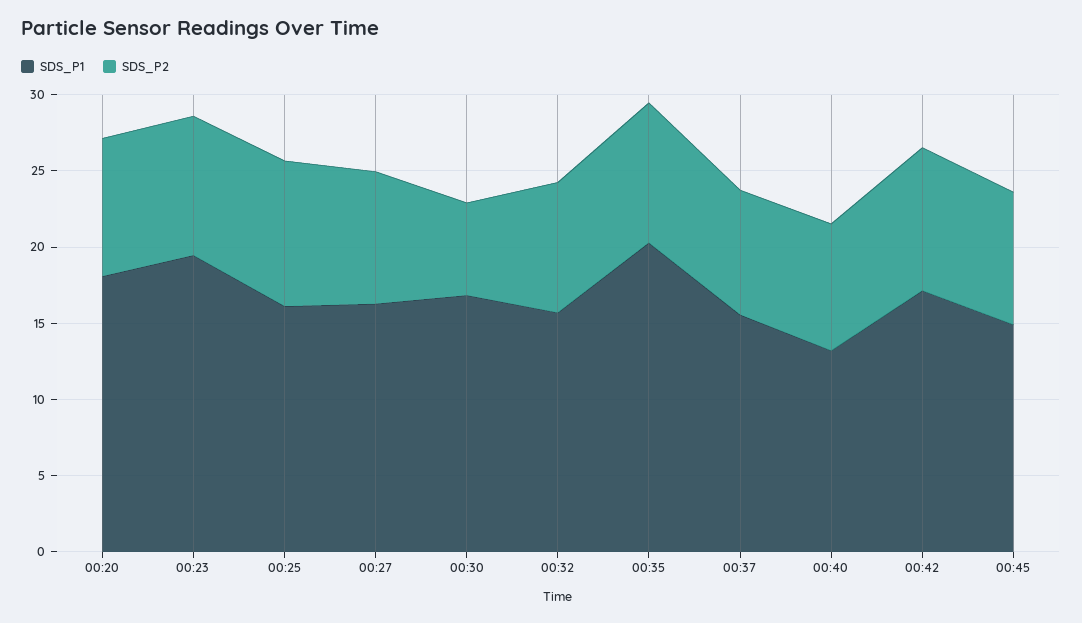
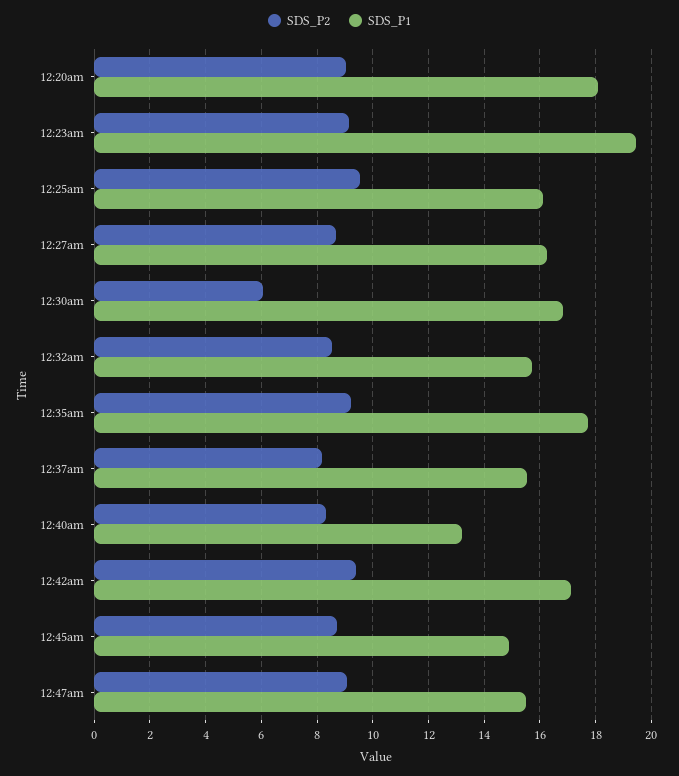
SDS_P1, 00:35: 20 -> 17.75
SDS_P2, 12:47am: none -> 9
SDS_P1, 12:47am: none -> 15.5

